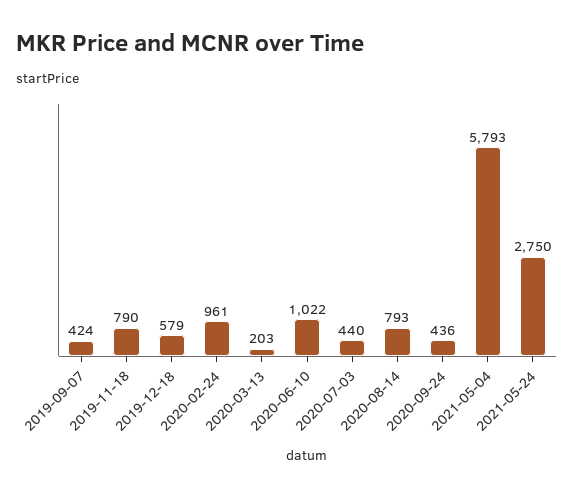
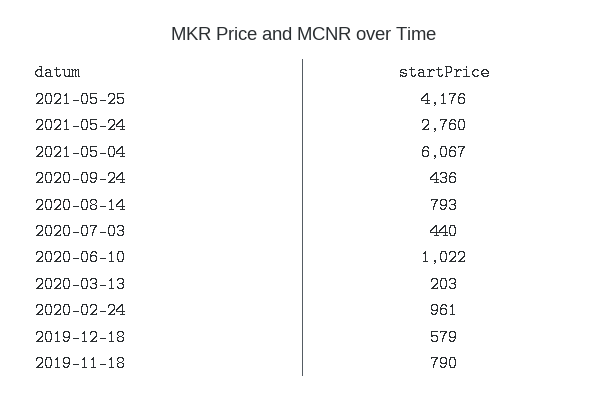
2019-09-07: 424 -> none
2021-05-04: 5793 -> 6067
2021-05-24: 2750 -> 2760
2021-05-25: none -> 4176

